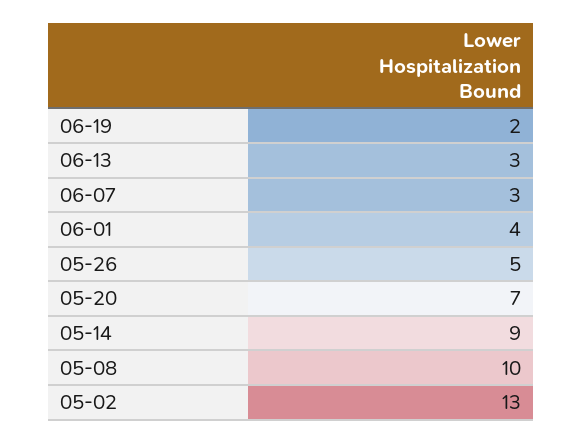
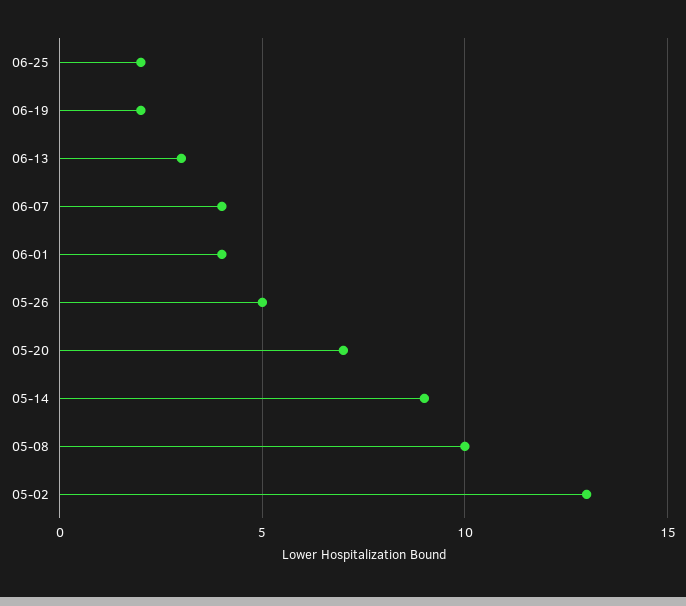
06-07: 3 -> 4
06-25: none -> 2

